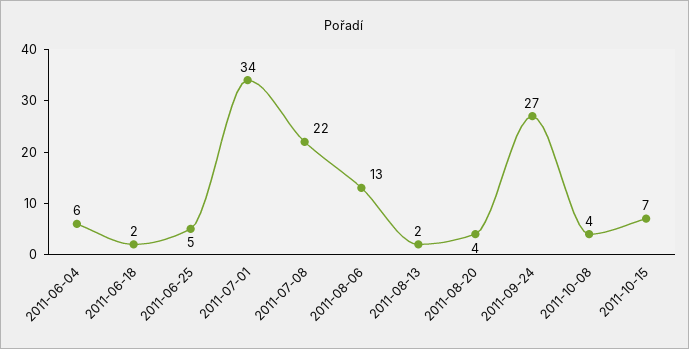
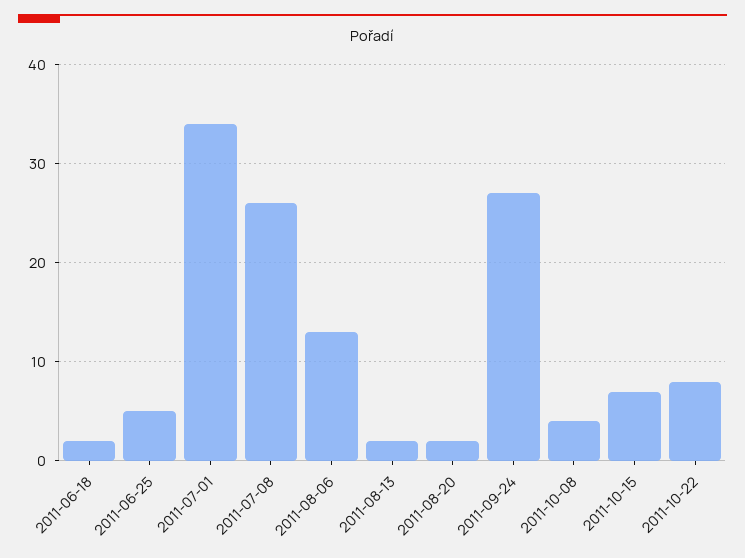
2011-06-04: 6 -> none
2011-07-08: 22 -> 26
2011-08-20: 4 -> 2
2011-10-22: none -> 8

